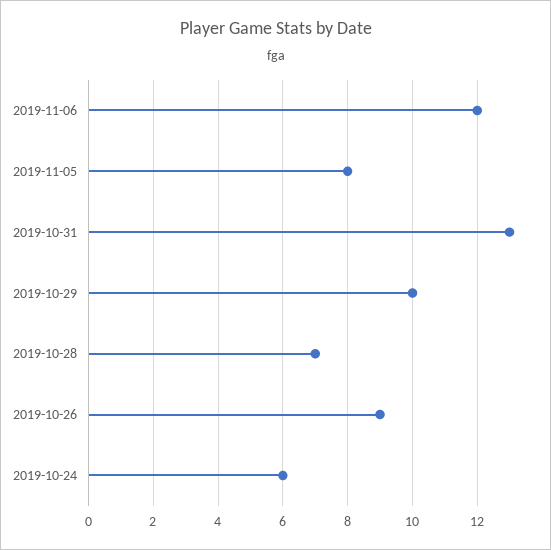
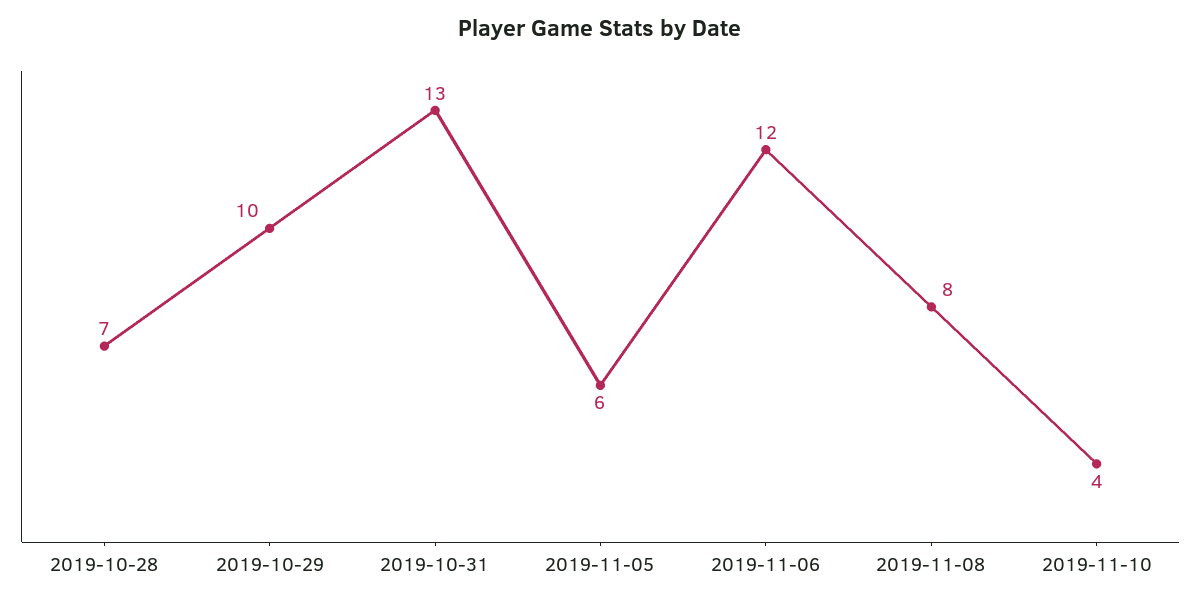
2019-11-05: 8 -> 6
2019-10-26: 9 -> none
2019-10-24: 6 -> none
2019-11-08: none -> 8
2019-11-10: none -> 4

